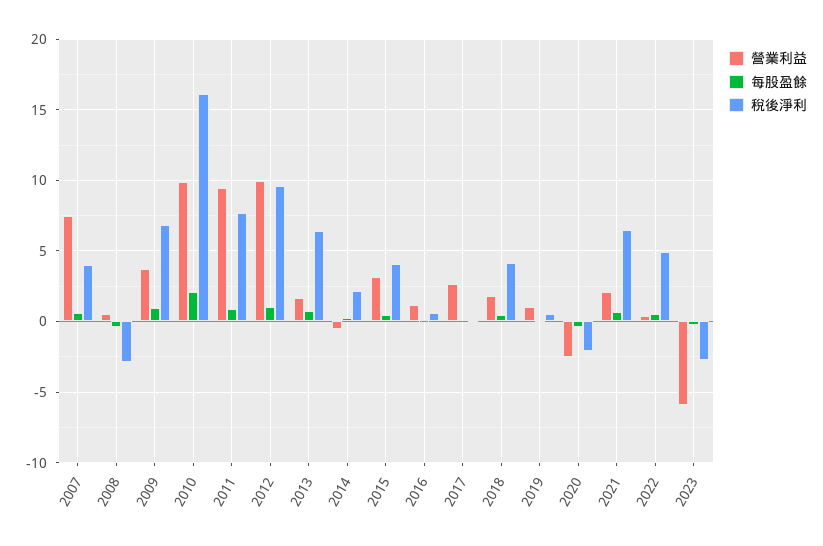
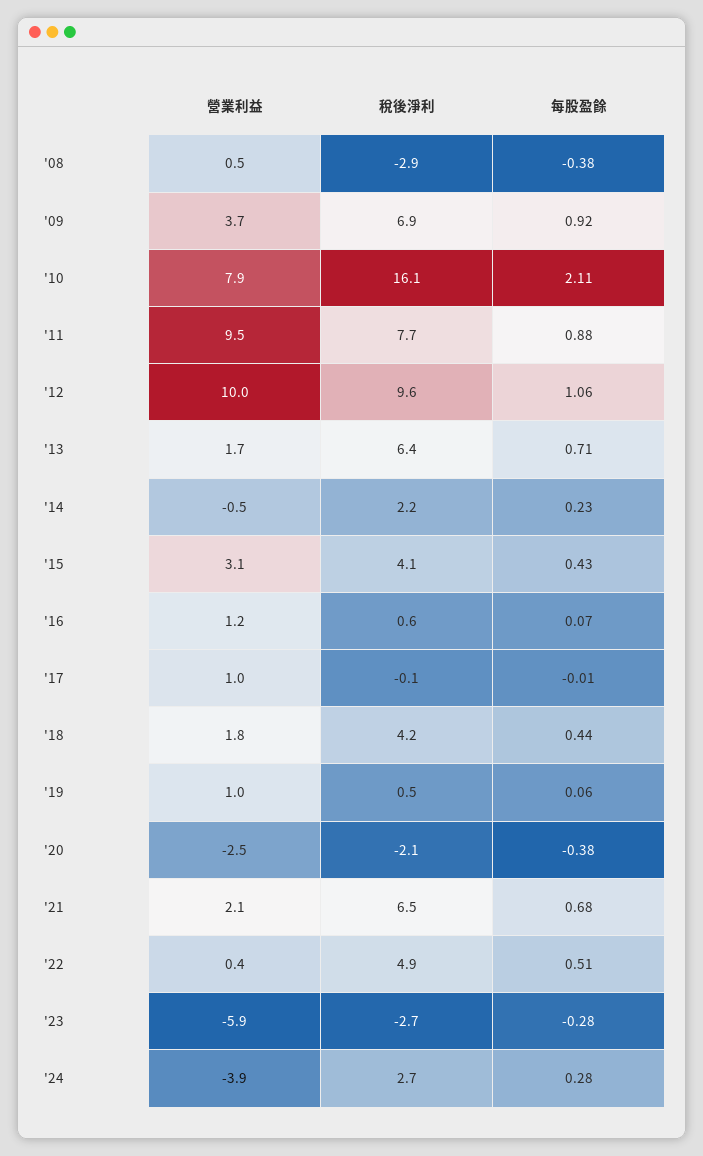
營業利益, 2007: 7.5 -> none
每股盈餘, 2007: 0.5 -> none
稅後淨利, 2007: 4 -> none
營業利益, 2010: 10 -> 7.9
營業利益, 2017: 2.5 -> 1
營業利益, '24: none -> -3.9
稅後淨利, '24: none -> 2.7
每股盈餘, '24: none -> 0.28

